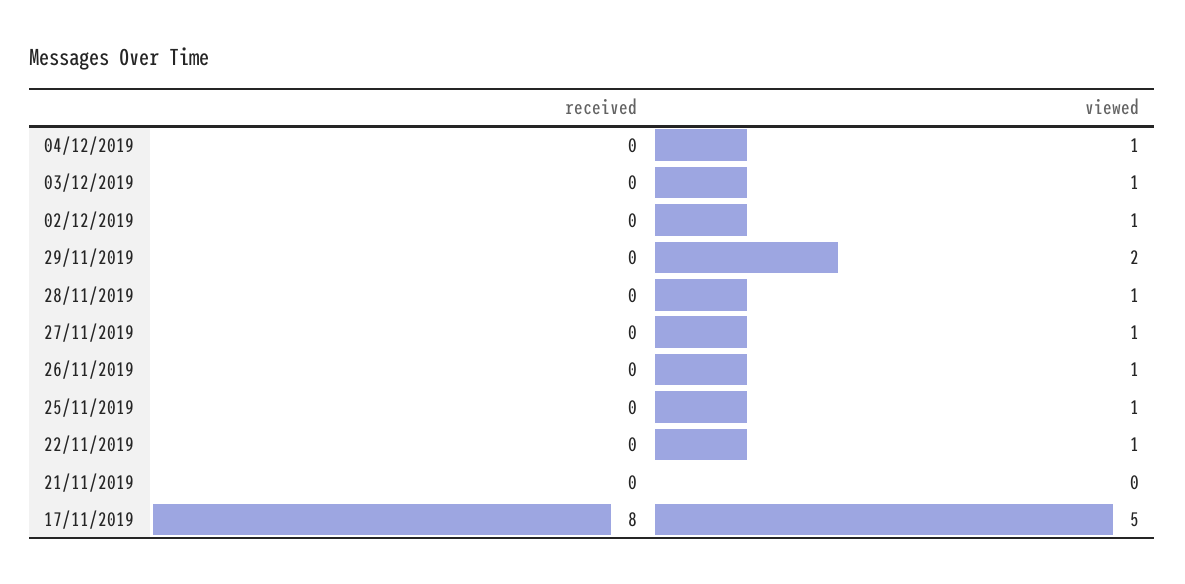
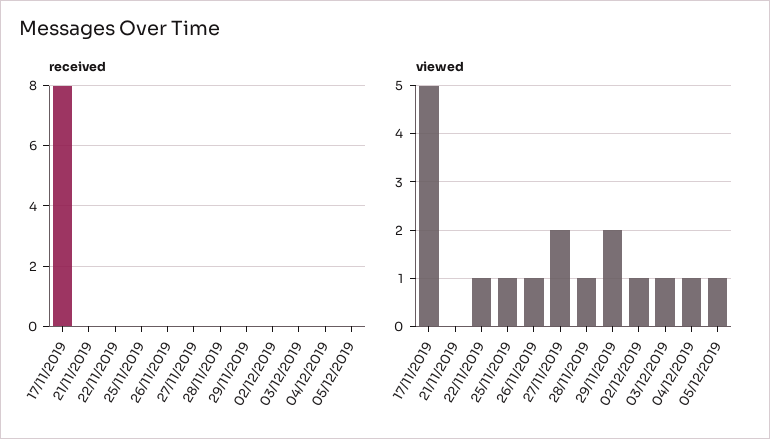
viewed, 27/11/2019: 1 -> 2
received, 05/12/2019: none -> 0
viewed, 05/12/2019: none -> 1

